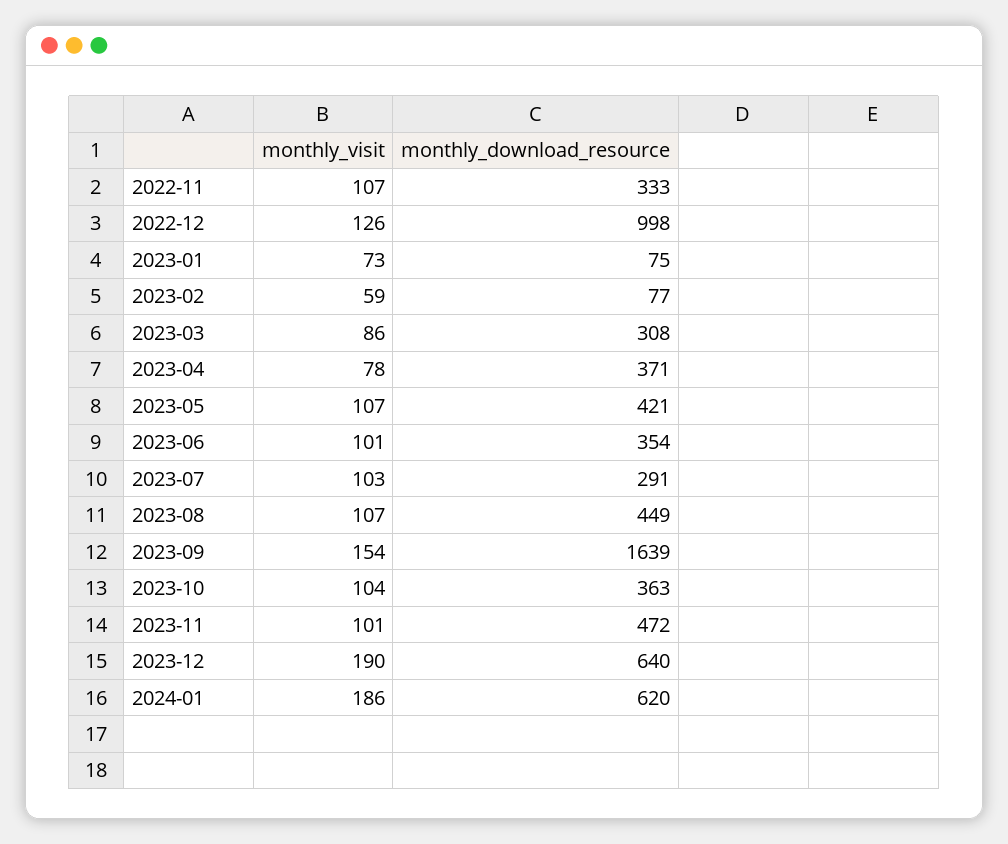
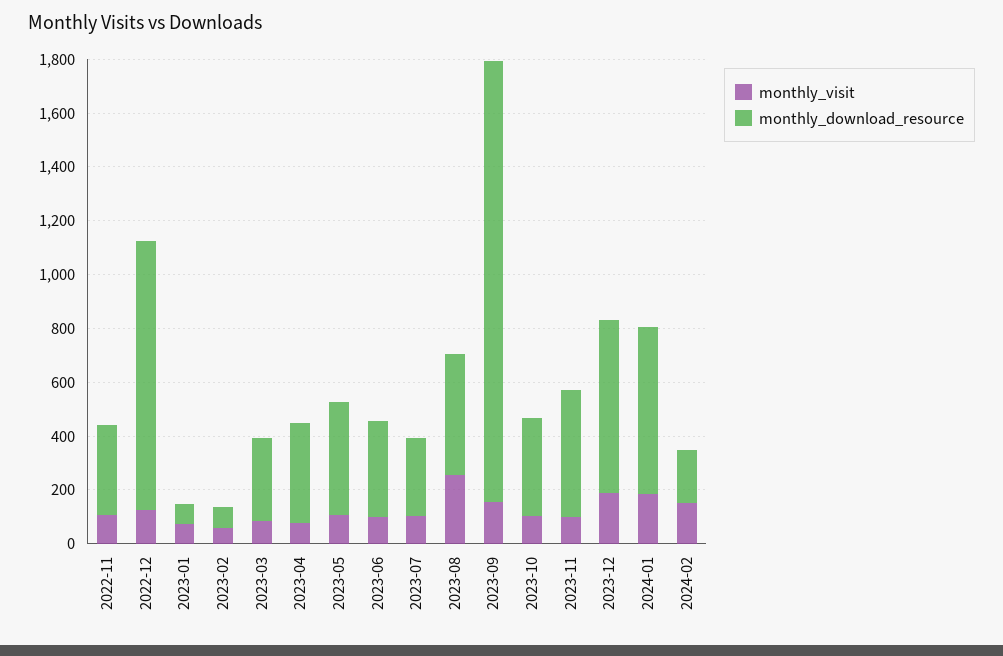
monthly_visit, 2023-08: 107 -> 250
monthly_visit, 2024-02: none -> 150
monthly_download_resource, 2024-02: none -> 200

